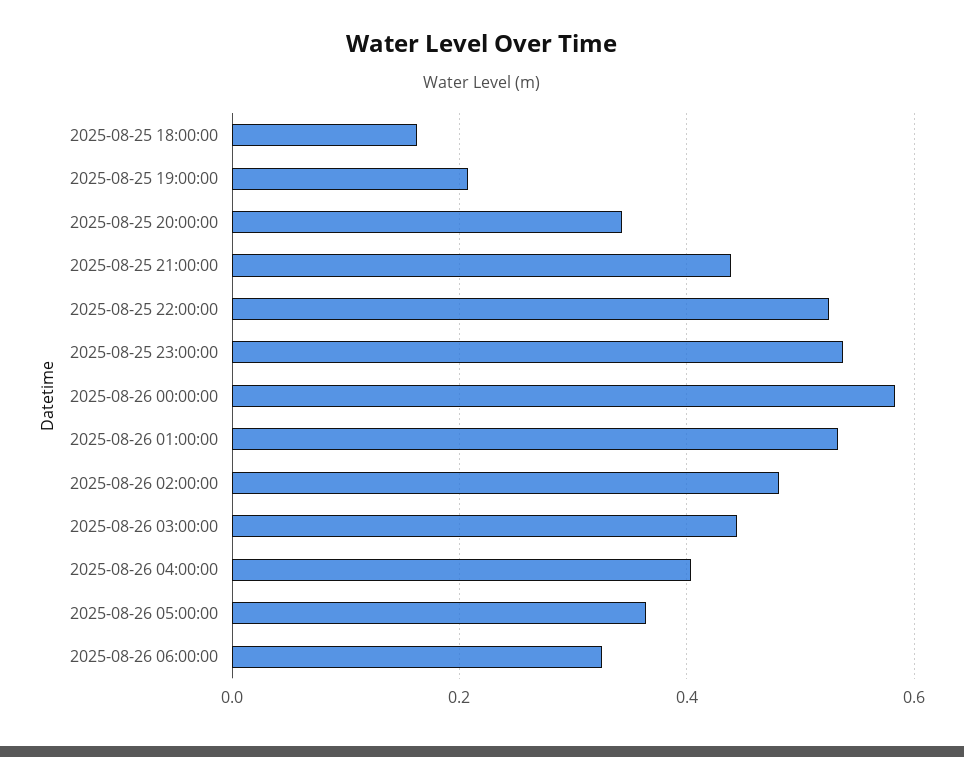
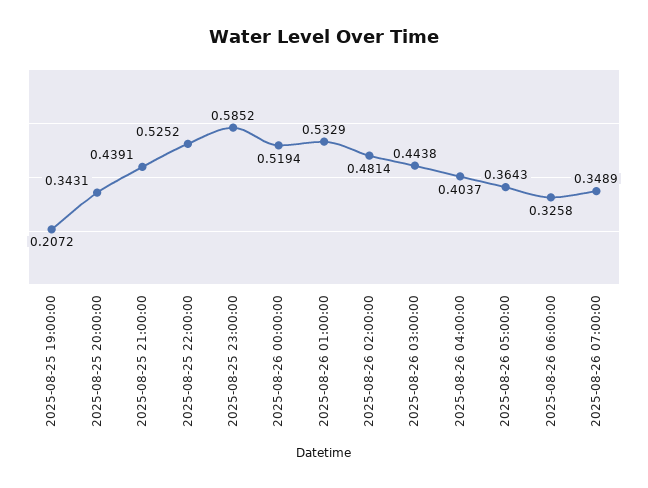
2025-08-25 18:00:00: 0.16 -> none
2025-08-25 23:00:00: 0.54 -> 0.5852
2025-08-26 00:00:00: 0.58 -> 0.5194
2025-08-26 07:00:00: none -> 0.3489

